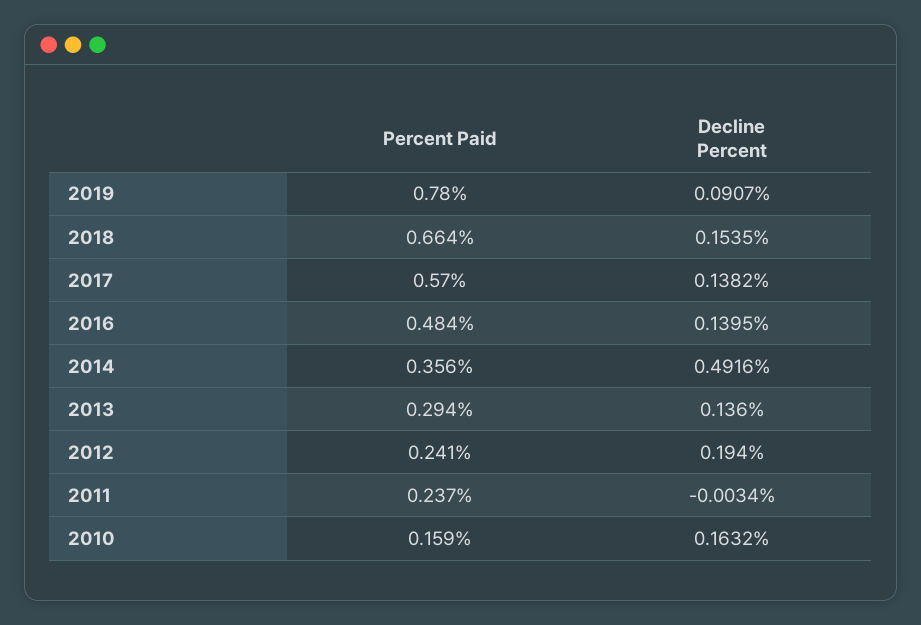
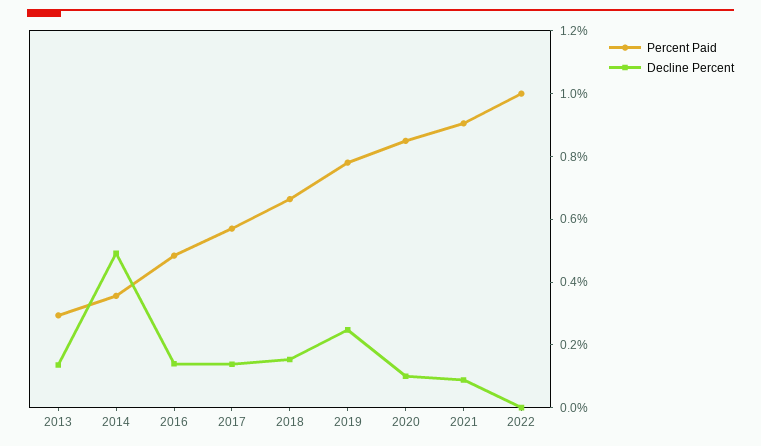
Decline Percent, 2019: 0.0907 -> 0.25
Percent Paid, 2012: 0.241 -> none
Decline Percent, 2012: 0.194 -> none
Percent Paid, 2011: 0.237 -> none
Decline Percent, 2011: -0.0034 -> none
Percent Paid, 2010: 0.159 -> none
Decline Percent, 2010: 0.1632 -> none
Percent Paid, 2020: none -> 0.85
Decline Percent, 2020: none -> 0.1
Percent Paid, 2021: none -> 0.9
Decline Percent, 2021: none -> 0.1
Percent Paid, 2022: none -> 1
Decline Percent, 2022: none -> 0

